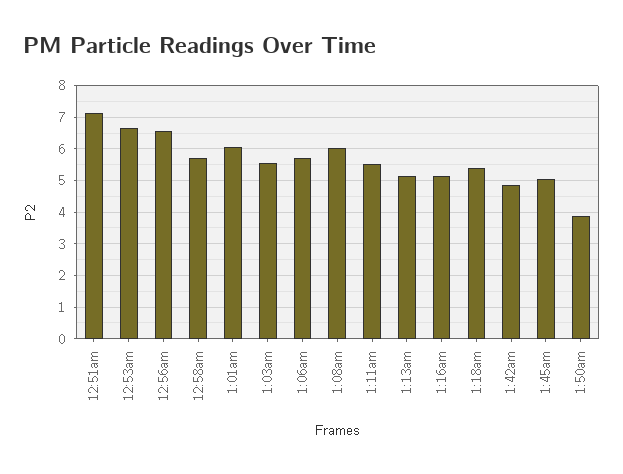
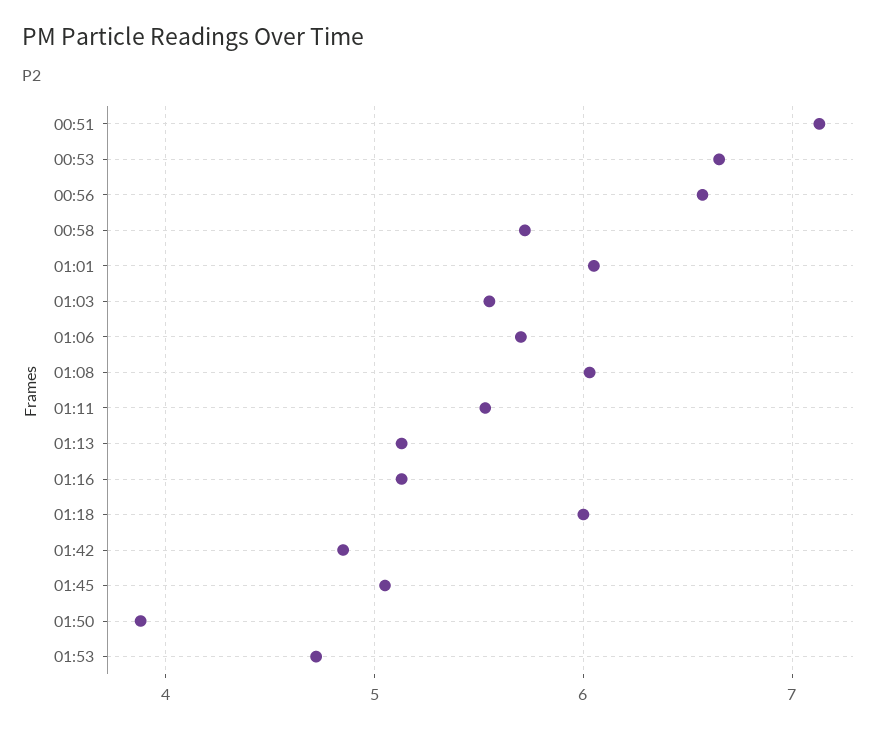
1:18am: 5.4 -> 6
01:53: none -> 4.7

